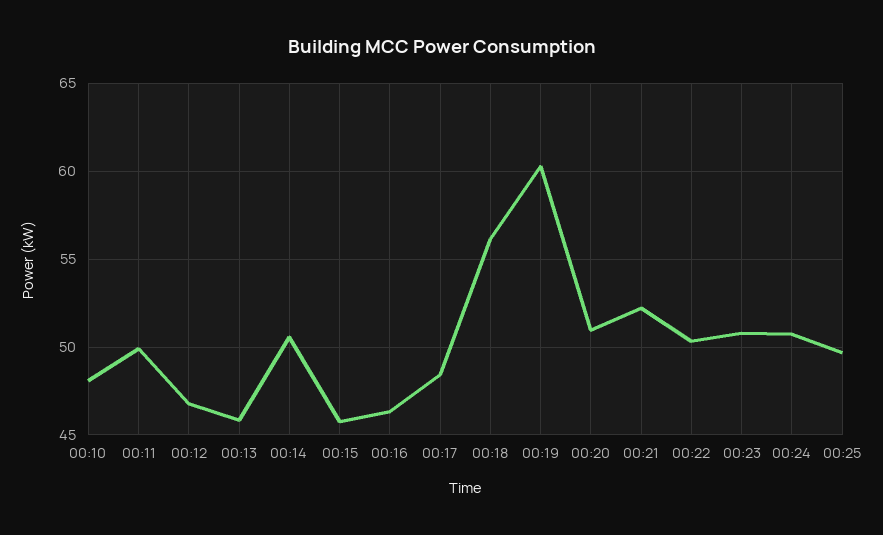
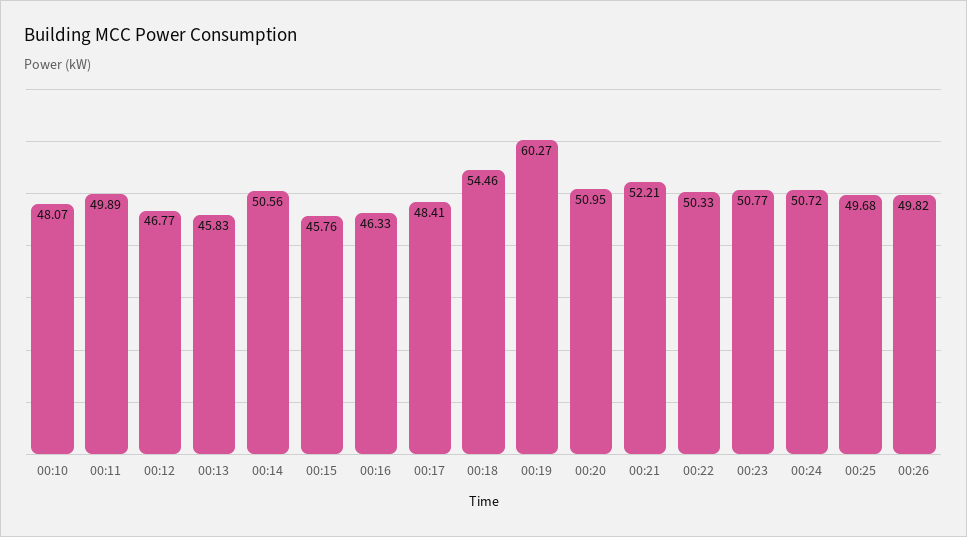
00:18: 56 -> 54.46
00:26: none -> 49.82

